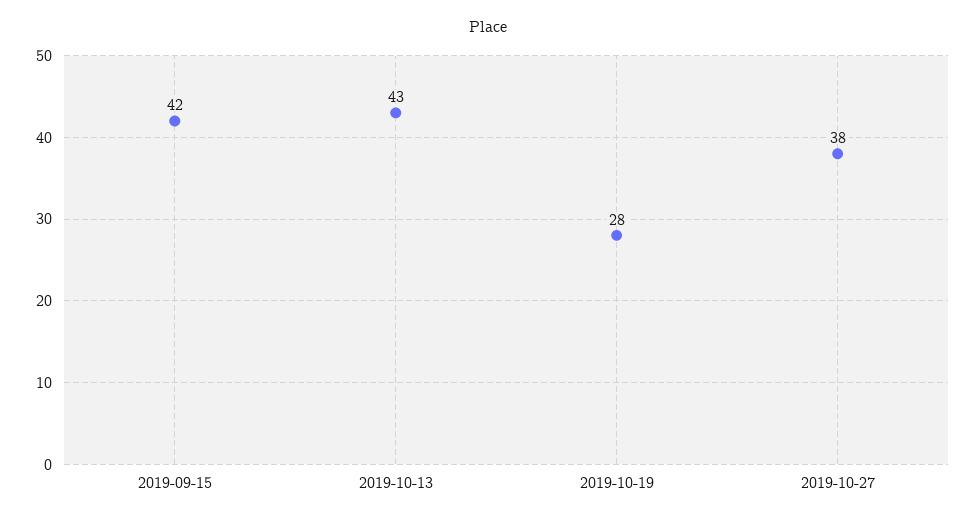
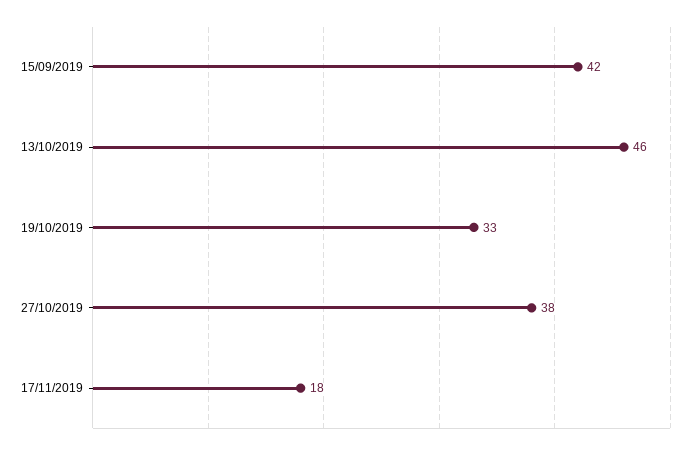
2019-10-13: 43 -> 46
2019-10-19: 28 -> 33
17/11/2019: none -> 18

